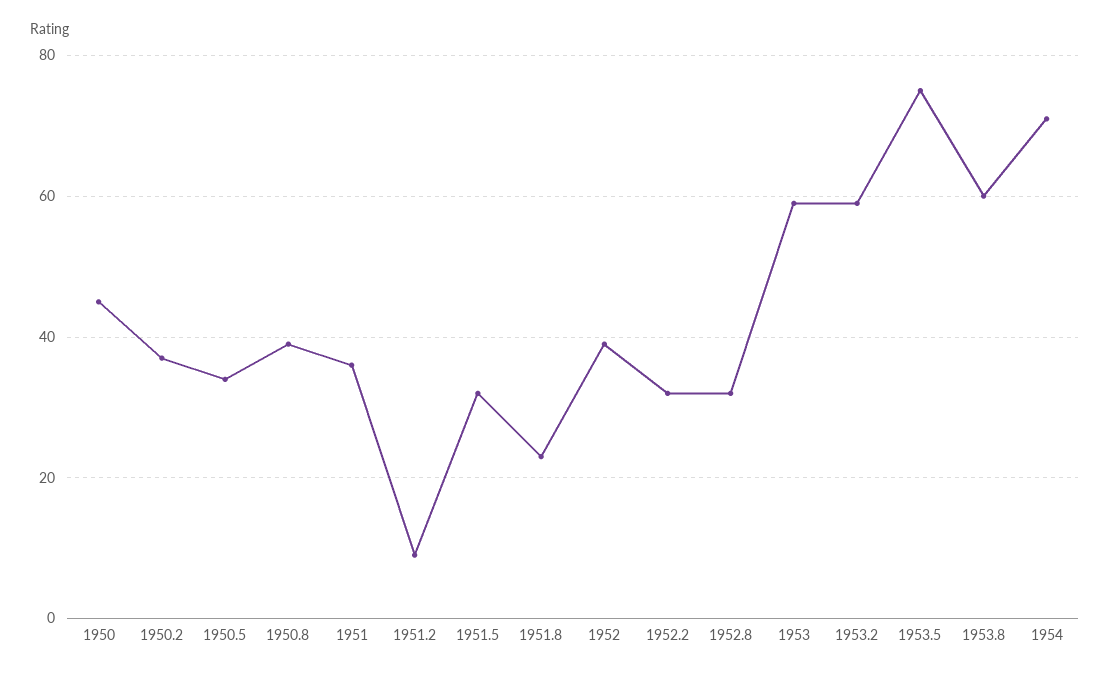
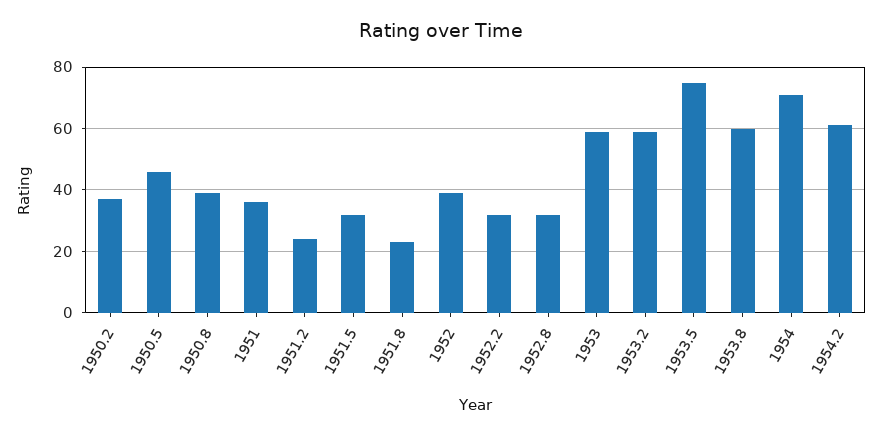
1950: 45 -> none
1950.5: 35 -> 45
1951.2: 10 -> 25
1954.2: none -> 60

